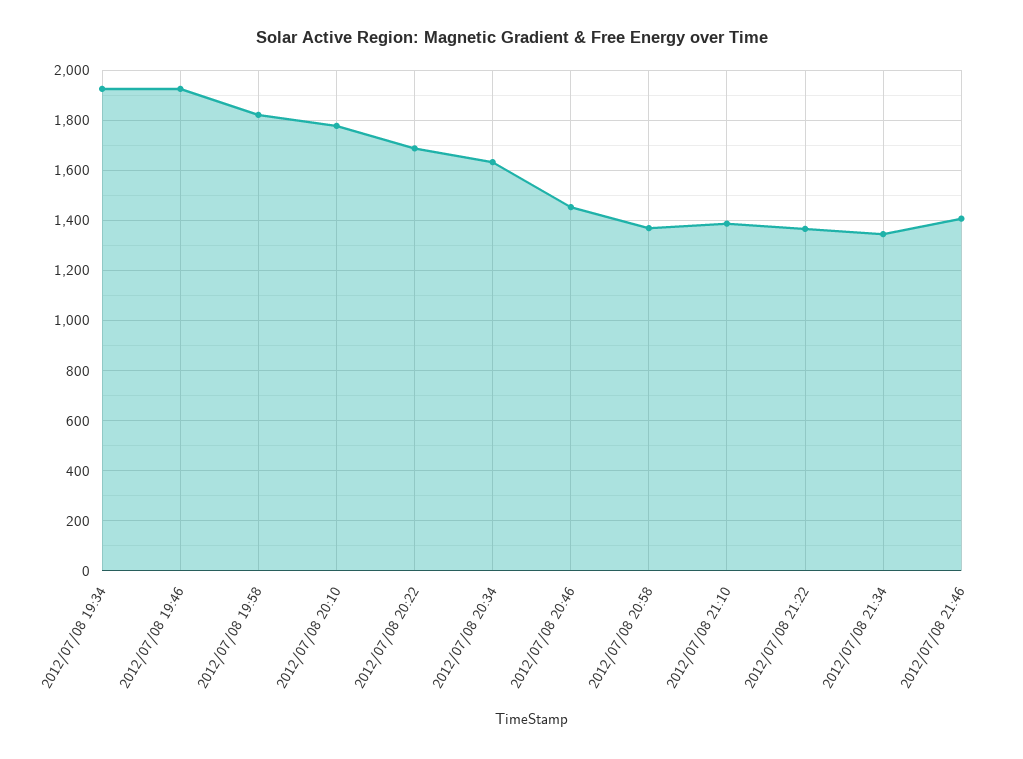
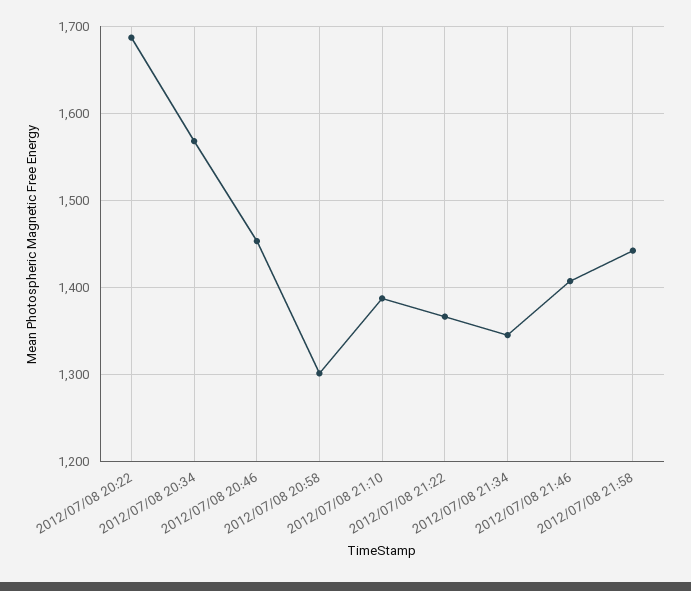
2012/07/08 19:34: 1925 -> none
2012/07/08 19:46: 1925 -> none
2012/07/08 19:58: 1825 -> none
2012/07/08 20:10: 1775 -> none
2012/07/08 20:34: 1625 -> 1570
2012/07/08 20:58: 1375 -> 1300
2012/07/08 21:58: none -> 1440

